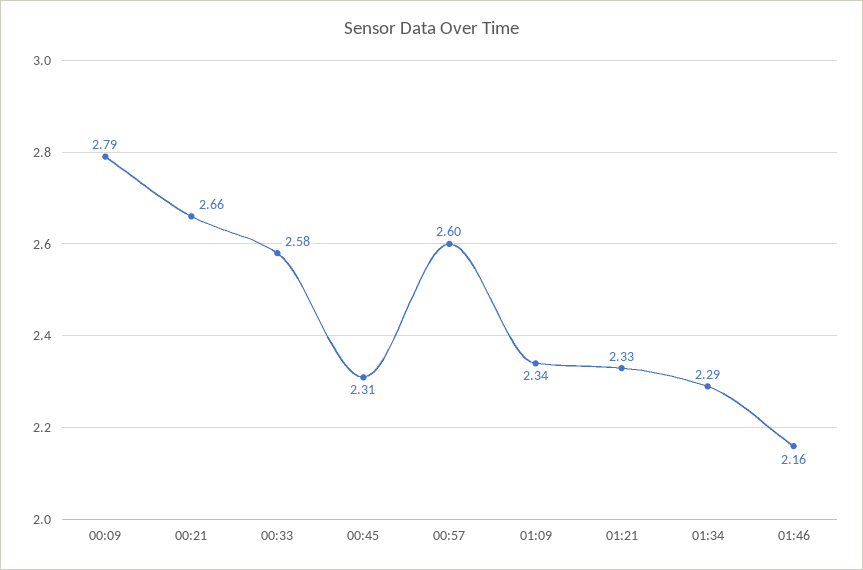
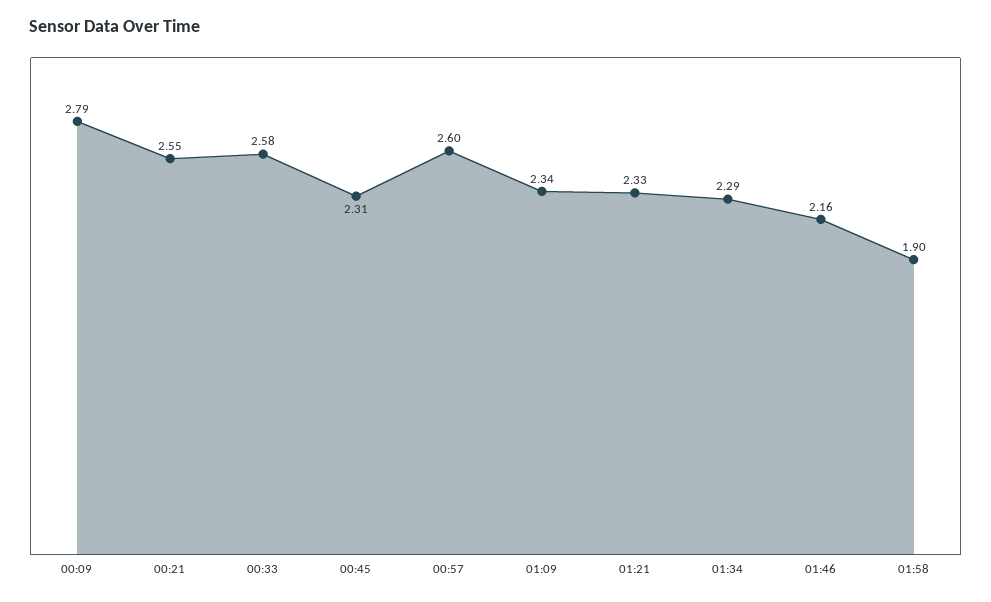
00:21: 2.66 -> 2.55
01:58: none -> 1.9

